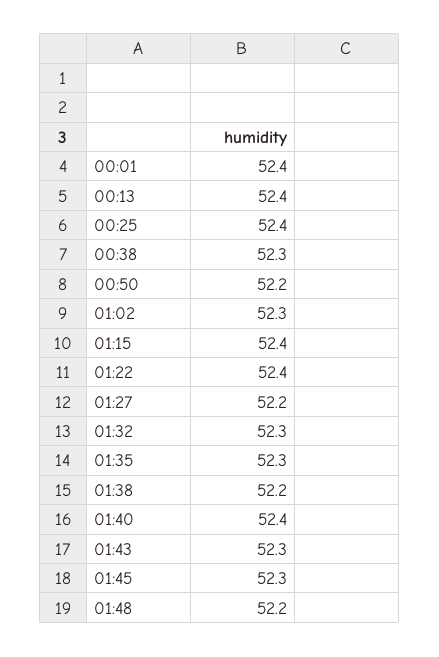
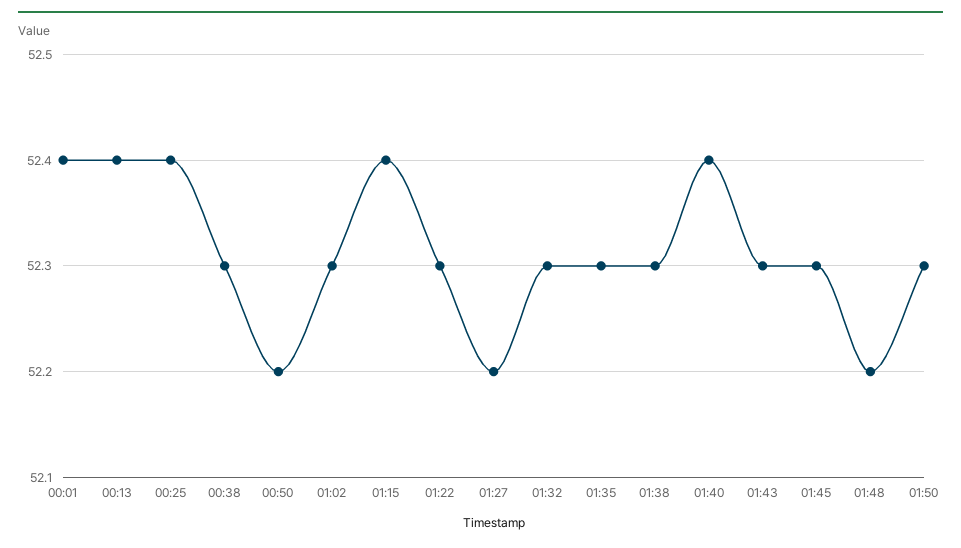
01:22: 52.4 -> 52.3
01:38: 52.2 -> 52.3
01:50: none -> 52.3

